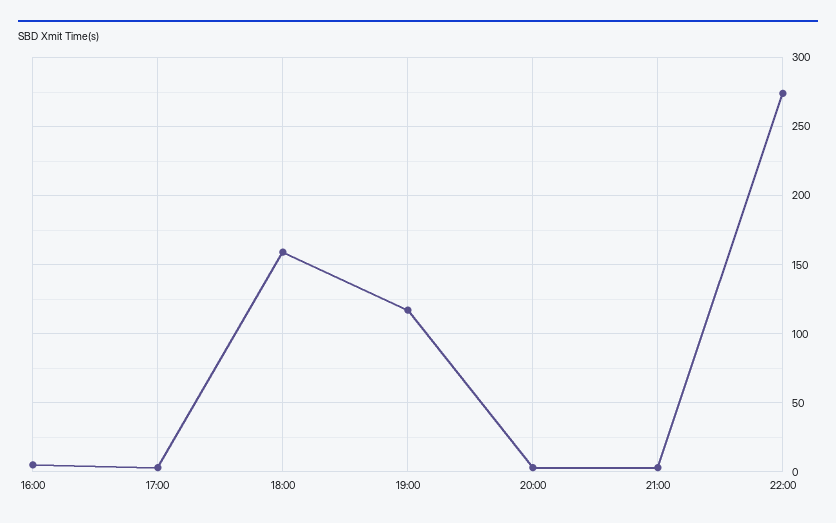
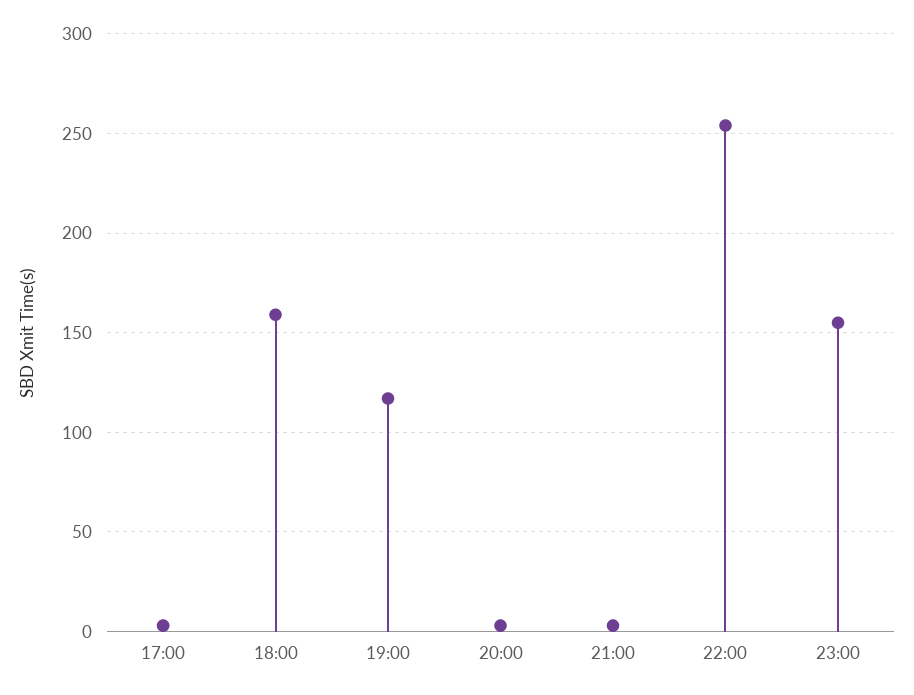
16:00: 5 -> none
22:00: 275 -> 255
23:00: none -> 155

